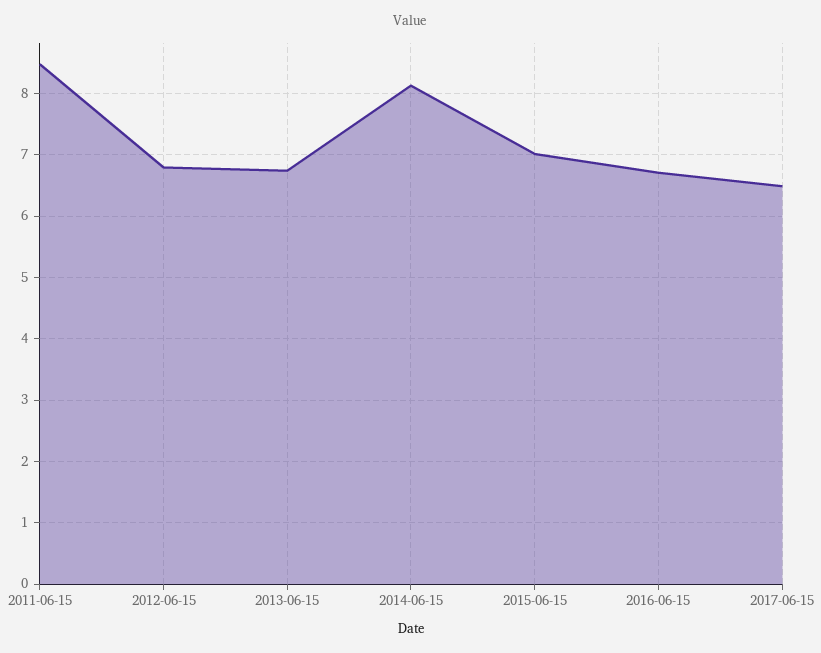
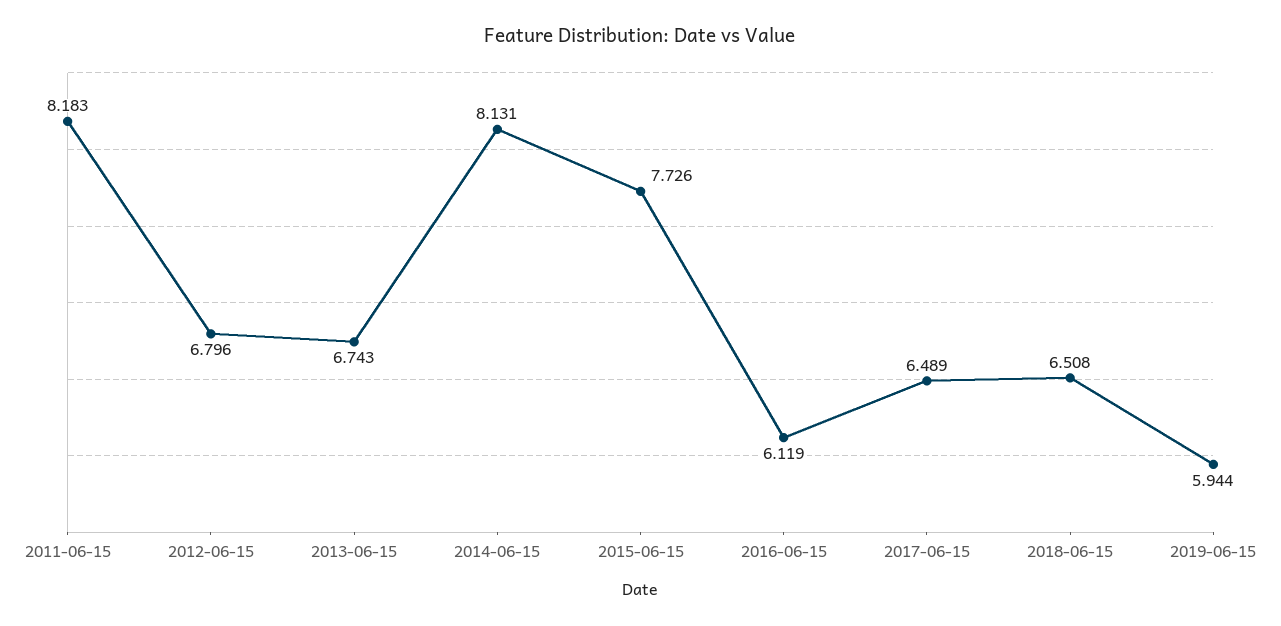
2011-06-15: 8.5 -> 8.183
2015-06-15: 7 -> 7.726
2016-06-15: 6.7 -> 6.119
2018-06-15: none -> 6.508
2019-06-15: none -> 5.944

